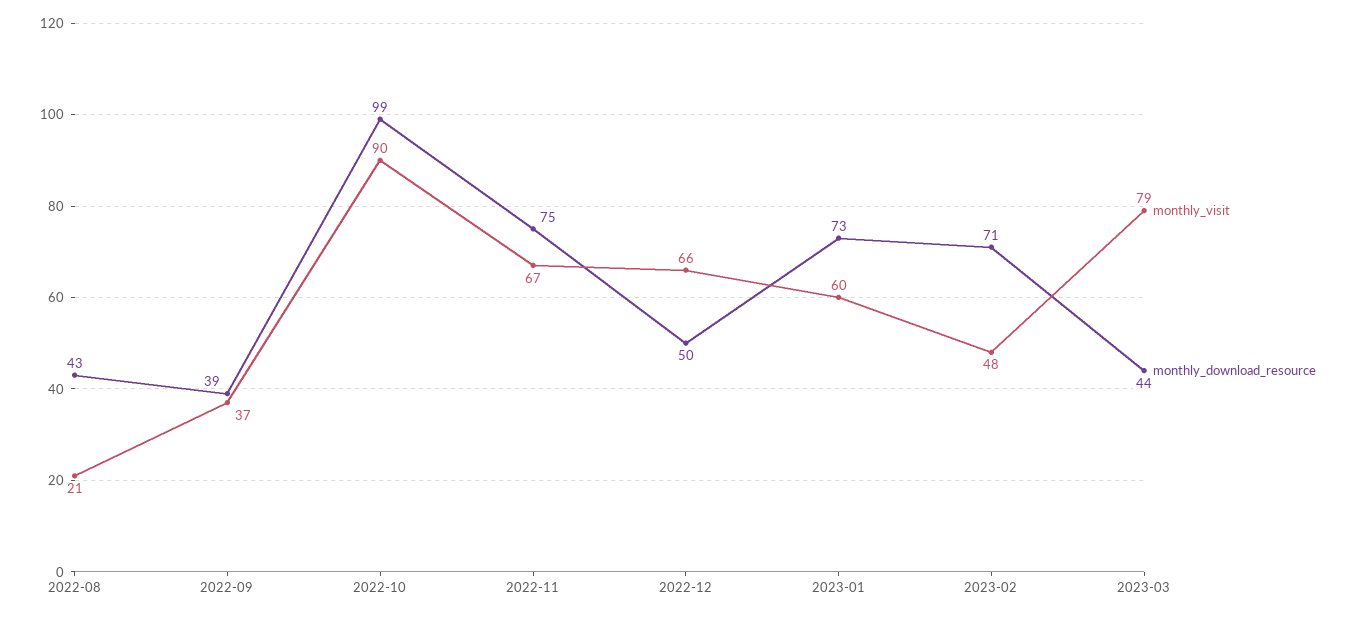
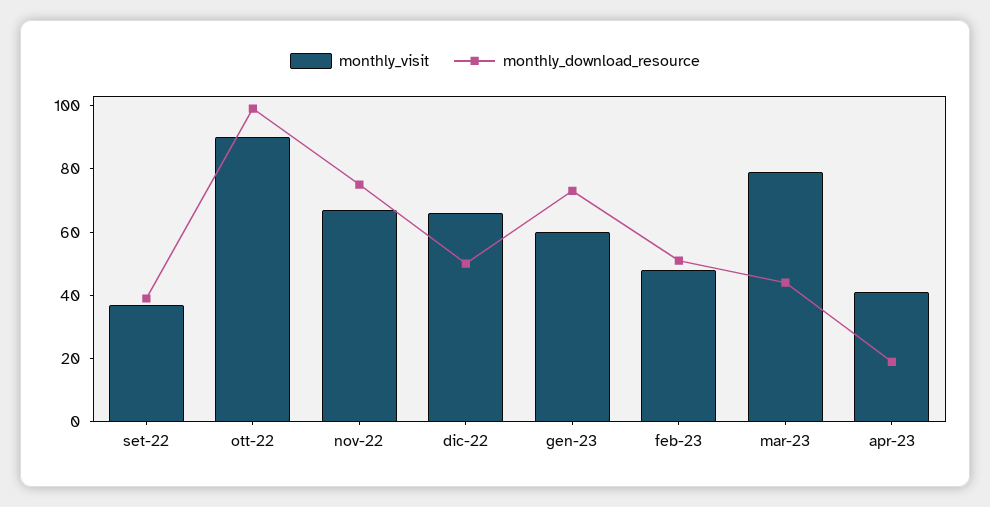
monthly_visit, 2022-08: 21 -> none
monthly_download_resource, 2022-08: 43 -> none
monthly_download_resource, 2023-02: 71 -> 50
monthly_visit, apr-23: none -> 40
monthly_download_resource, apr-23: none -> 20

